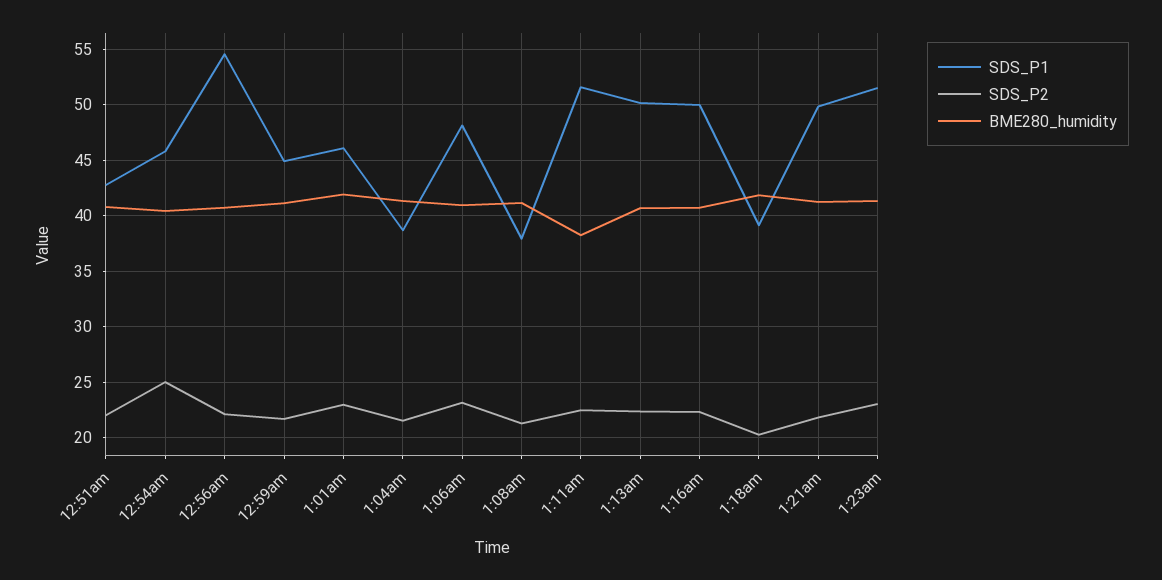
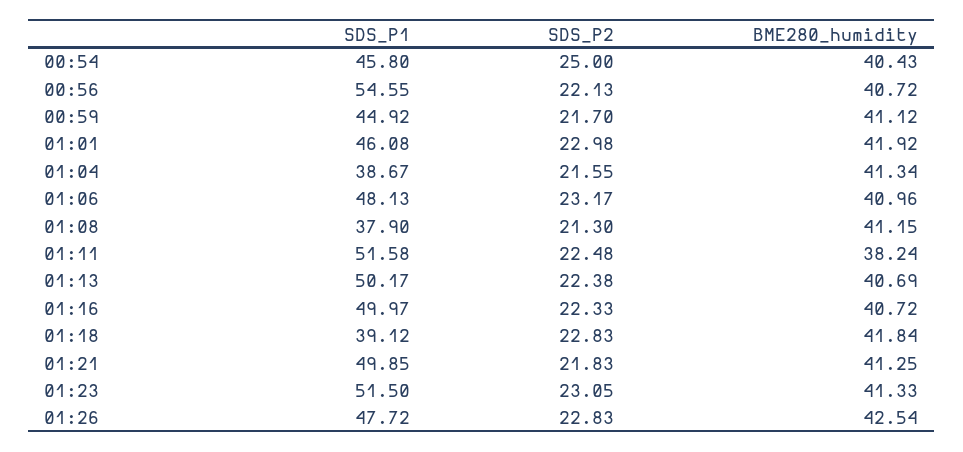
SDS_P1, 12:51am: 43 -> none
SDS_P2, 12:51am: 22 -> none
BME280_humidity, 12:51am: 41 -> none
SDS_P2, 1:18am: 20 -> 22.83
SDS_P1, 01:26: none -> 47.72
SDS_P2, 01:26: none -> 22.83
BME280_humidity, 01:26: none -> 42.54

